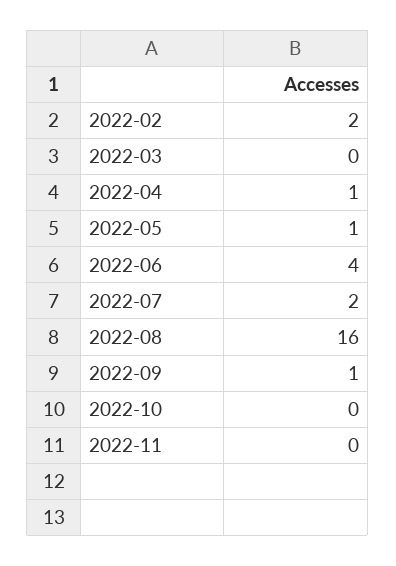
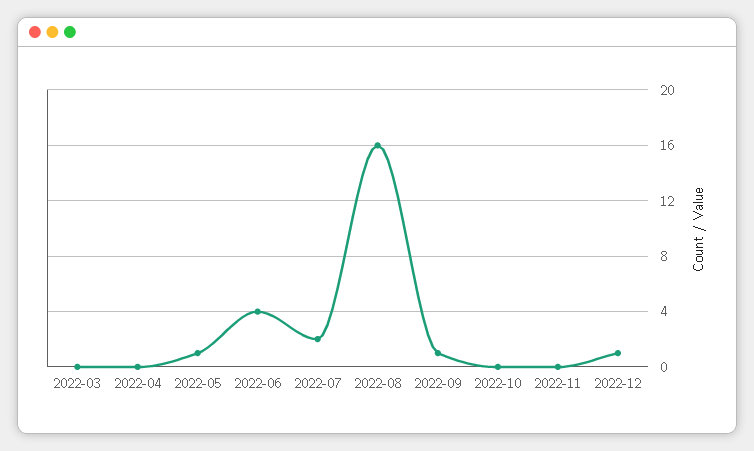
2022-02: 2 -> none
2022-04: 1 -> 0
2022-12: none -> 1

